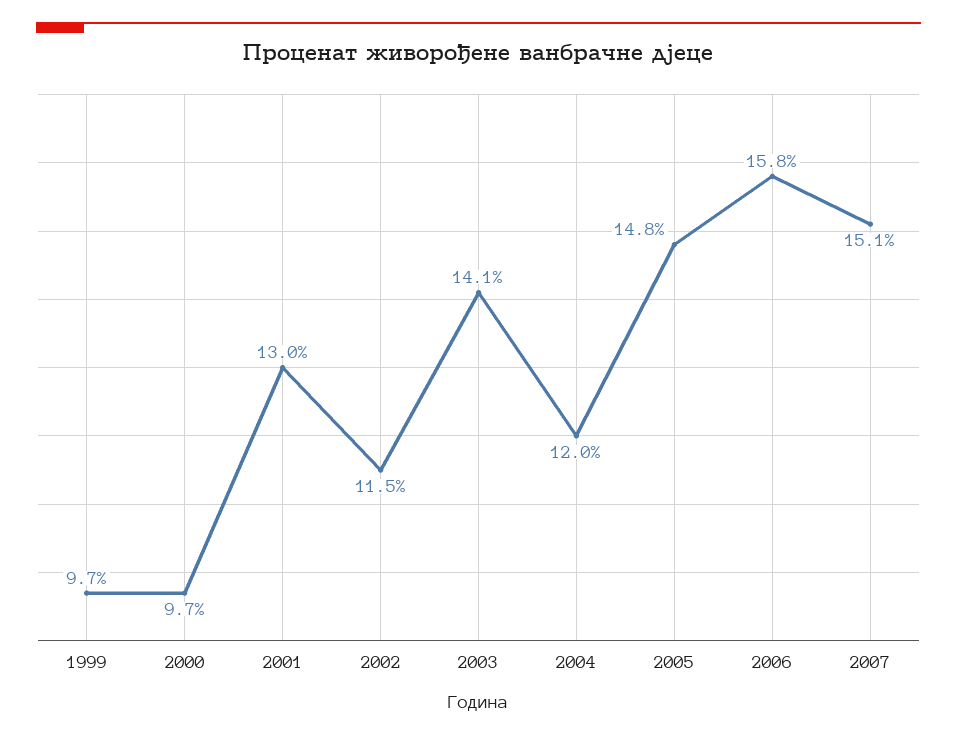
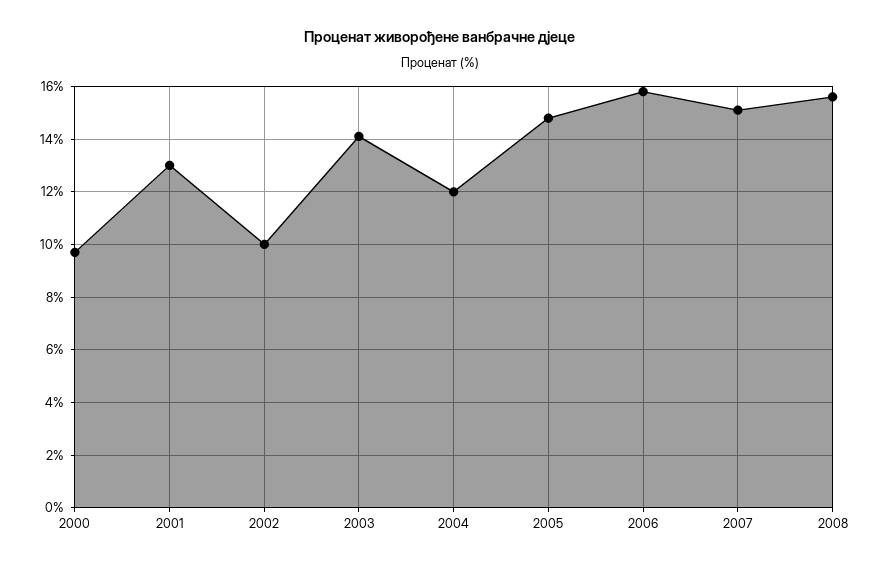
1999: 9.7 -> none
2002: 11.5 -> 10
2008: none -> 15.5

